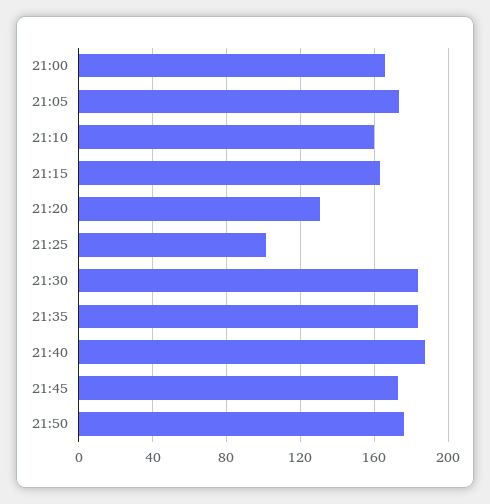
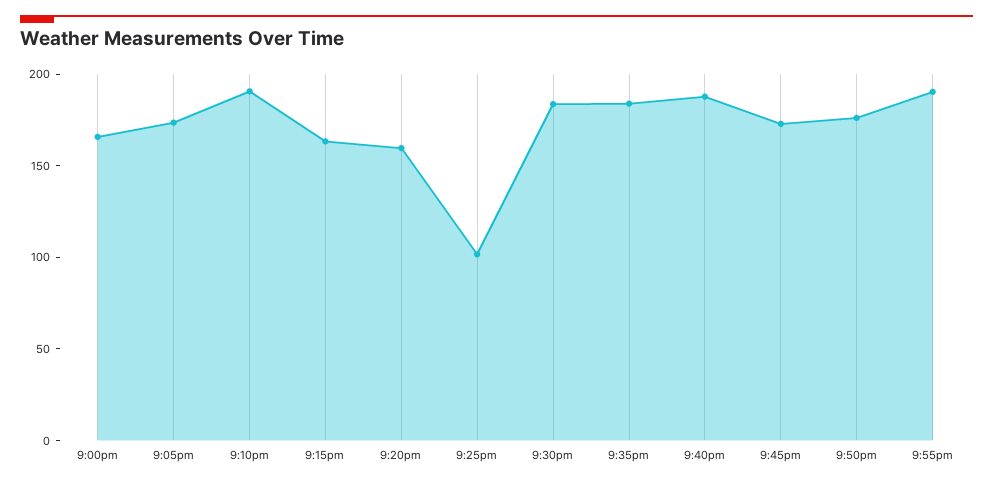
21:10: 160 -> 190
21:20: 130 -> 160
9:55pm: none -> 190

